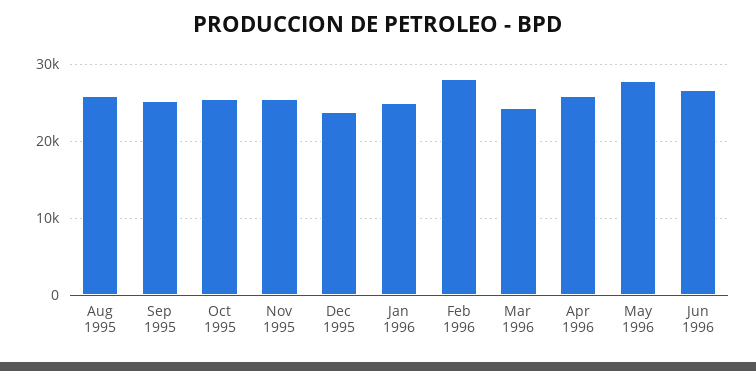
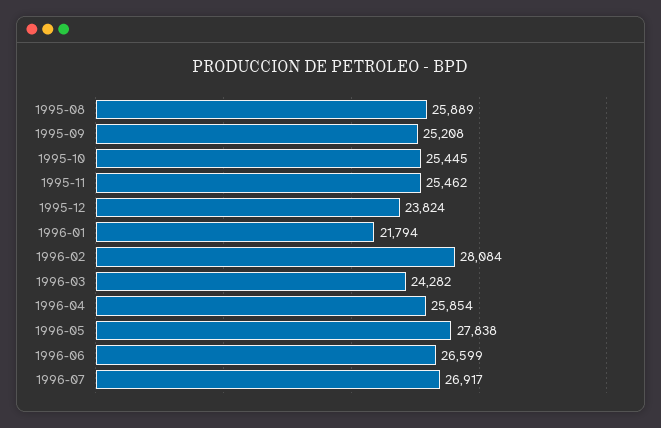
Jan 1996: 25000 -> 21794
1996-07: none -> 26917

